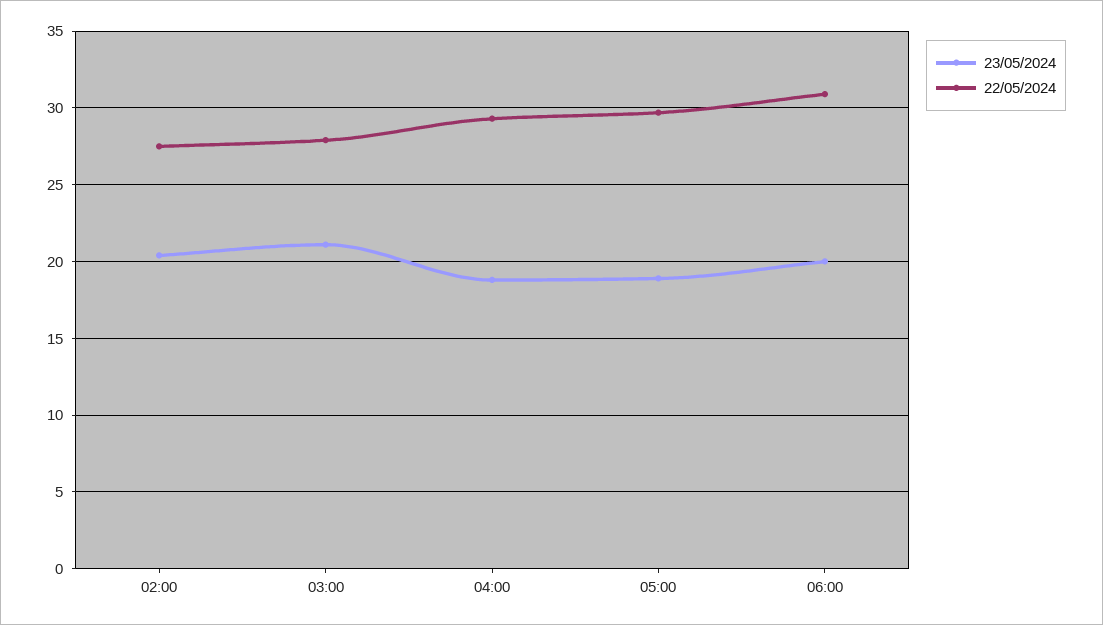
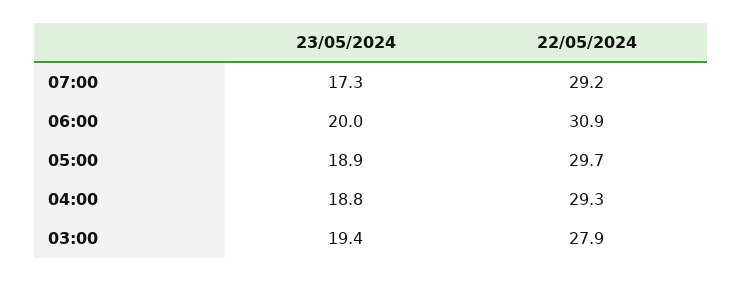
23/05/2024, 02:00: 20.5 -> none
22/05/2024, 02:00: 27.5 -> none
23/05/2024, 03:00: 21 -> 19.4
23/05/2024, 07:00: none -> 17.3
22/05/2024, 07:00: none -> 29.2

